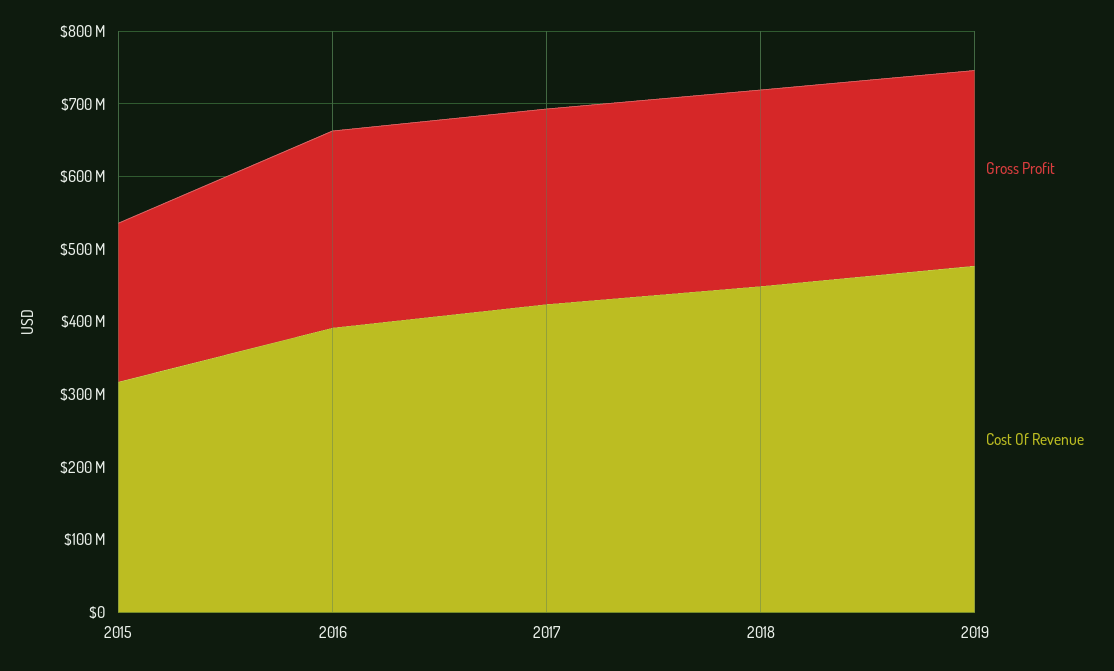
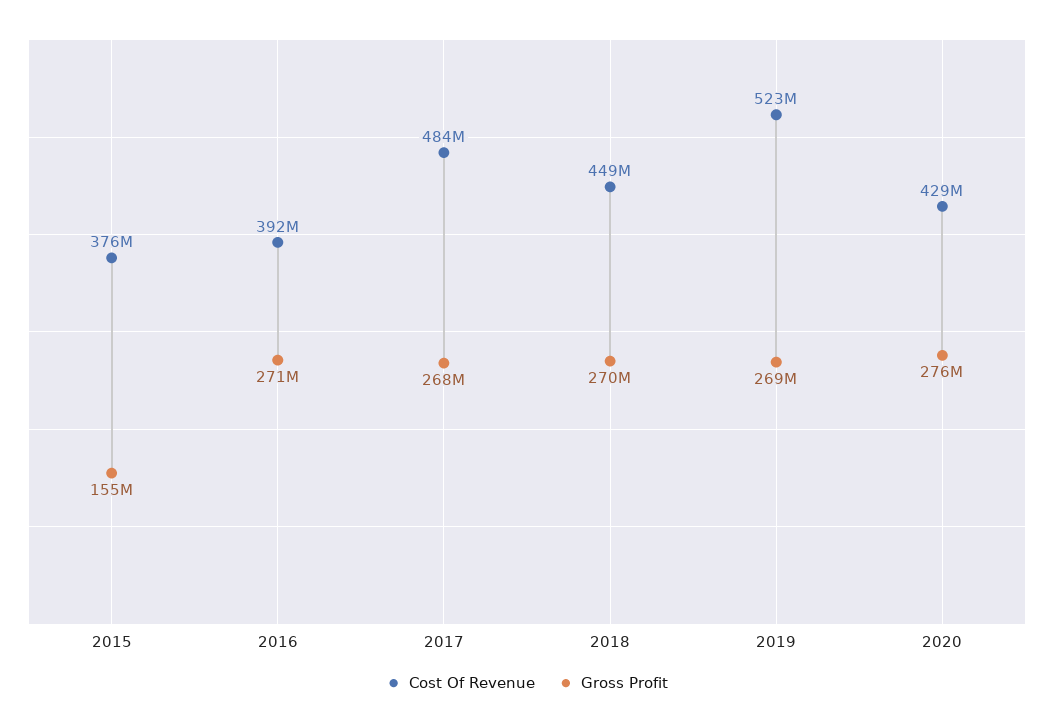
Gross Profit, 2015: 220000000 -> 155000000
Cost Of Revenue, 2015: 320000000 -> 376000000
Cost Of Revenue, 2017: 420000000 -> 484000000
Cost Of Revenue, 2019: 480000000 -> 523000000
Cost Of Revenue, 2020: none -> 429000000
Gross Profit, 2020: none -> 276000000

